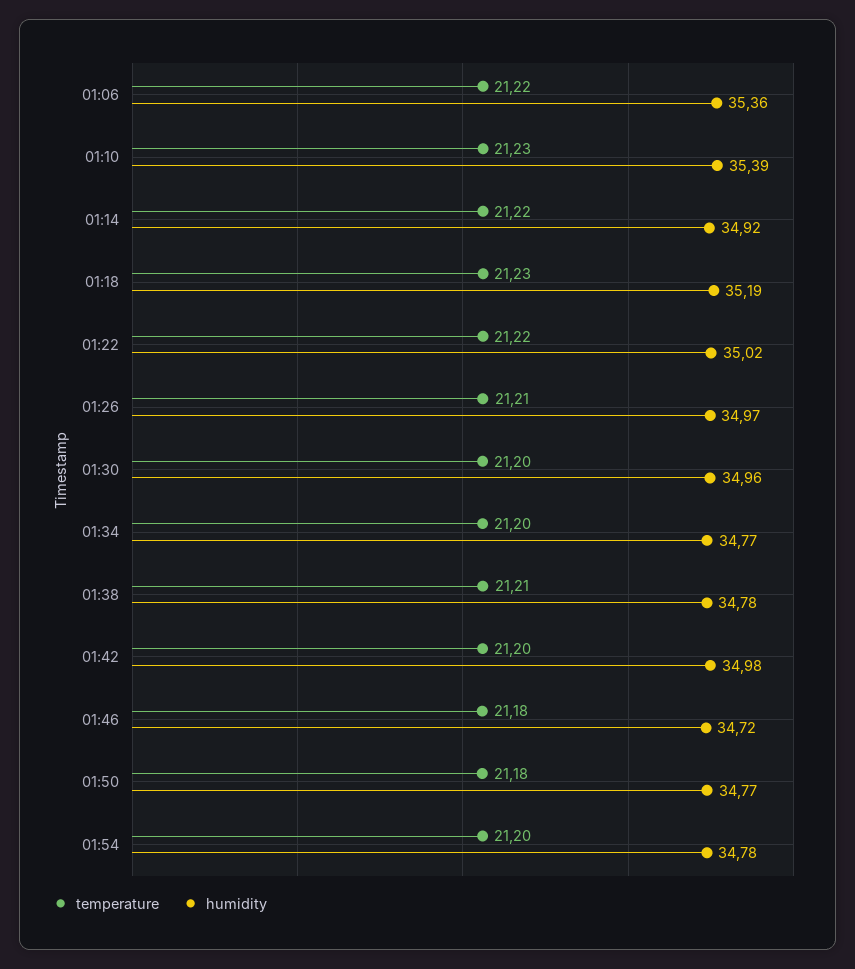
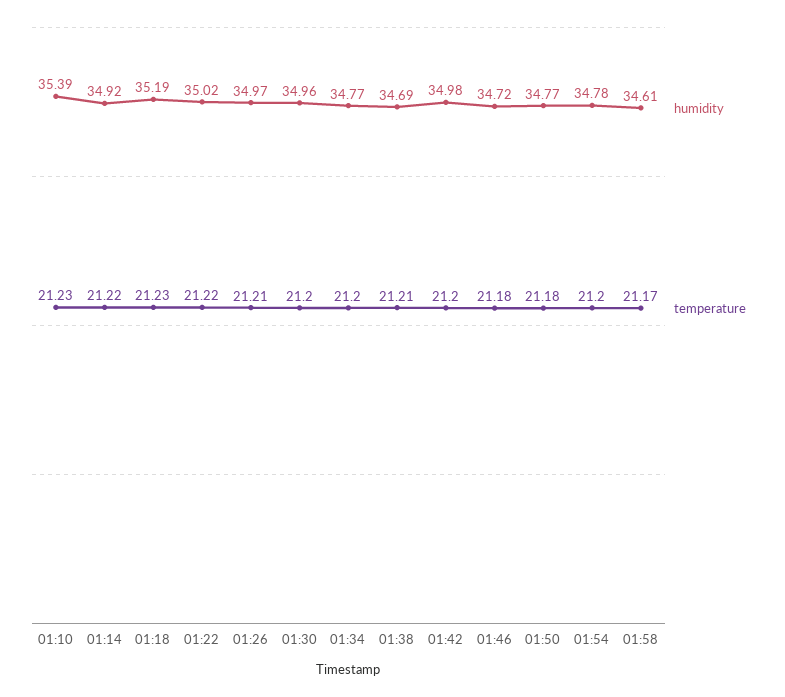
temperature, 01:06: 21.22 -> none
humidity, 01:06: 35.36 -> none
humidity, 01:38: 34.78 -> 34.69
humidity, 01:58: none -> 34.61
temperature, 01:58: none -> 21.17

